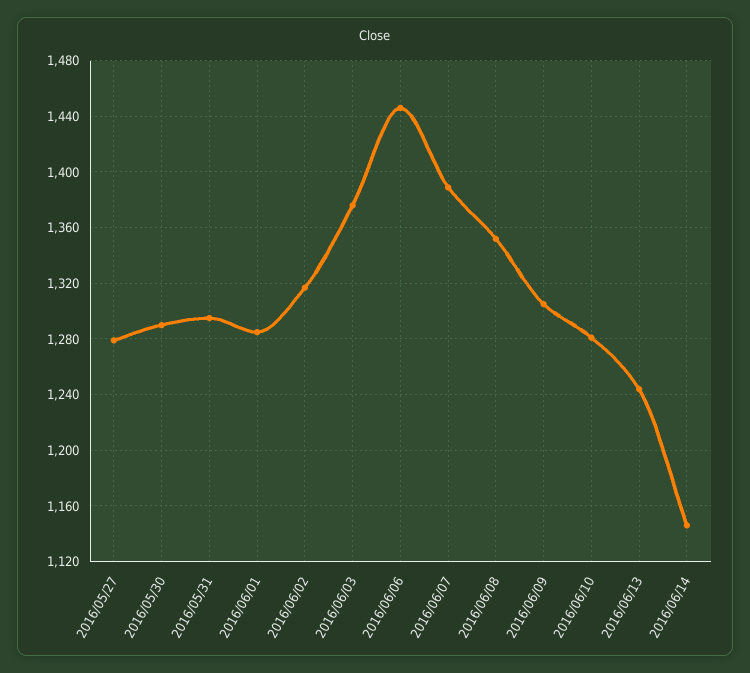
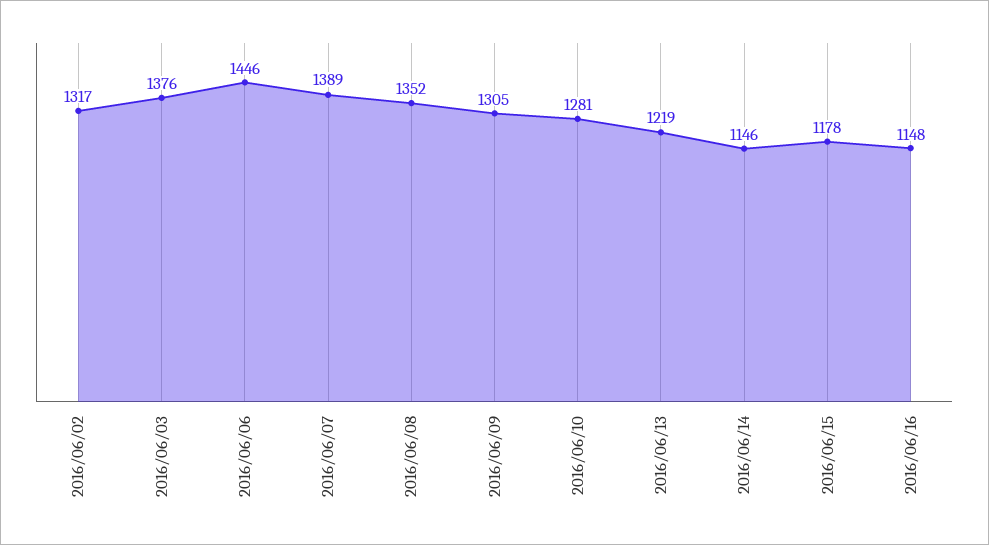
2016/05/27: 1280 -> none
2016/05/30: 1290 -> none
2016/05/31: 1295 -> none
2016/06/01: 1285 -> none
2016/06/13: 1245 -> 1219
2016/06/15: none -> 1178
2016/06/16: none -> 1148

